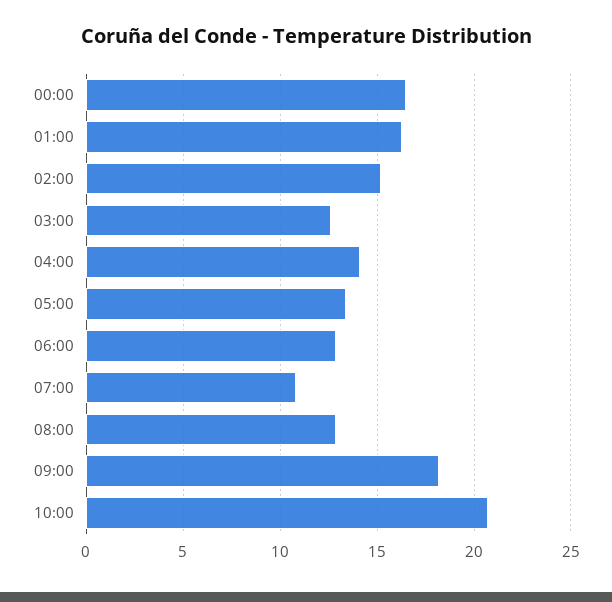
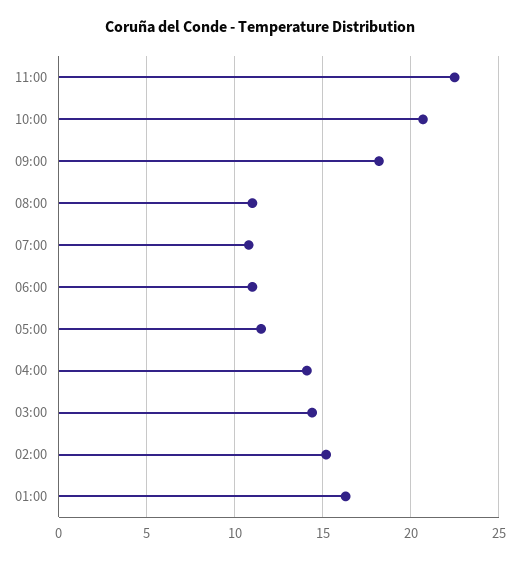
00:00: 16.5 -> none
03:00: 12.5 -> 14.5
05:00: 13.5 -> 11.5
06:00: 13 -> 11
08:00: 13 -> 11
11:00: none -> 22.5

